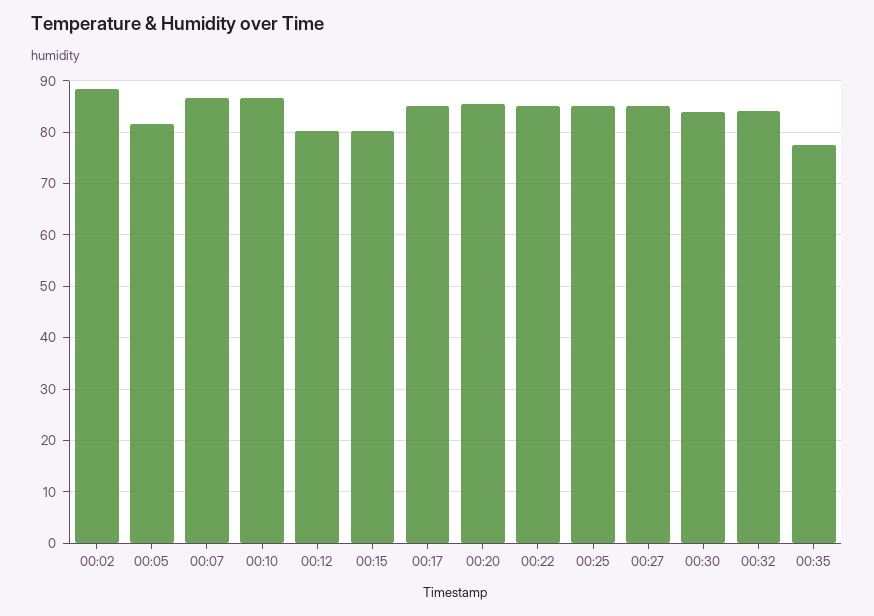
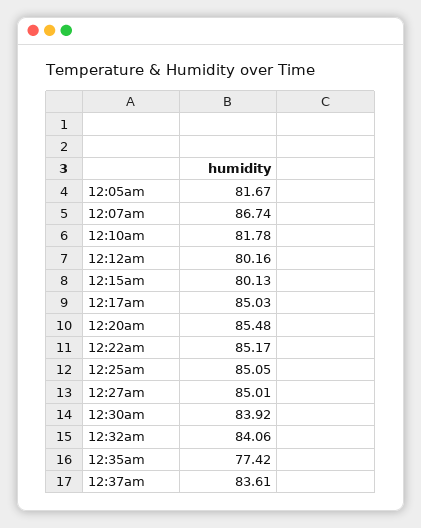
00:02: 88 -> none
00:10: 86 -> 81.78
12:37am: none -> 83.61

